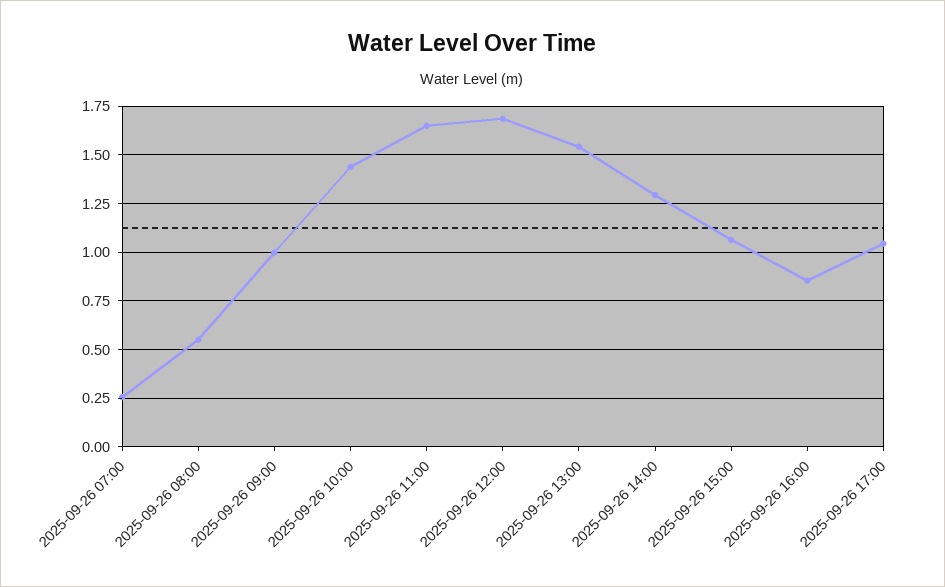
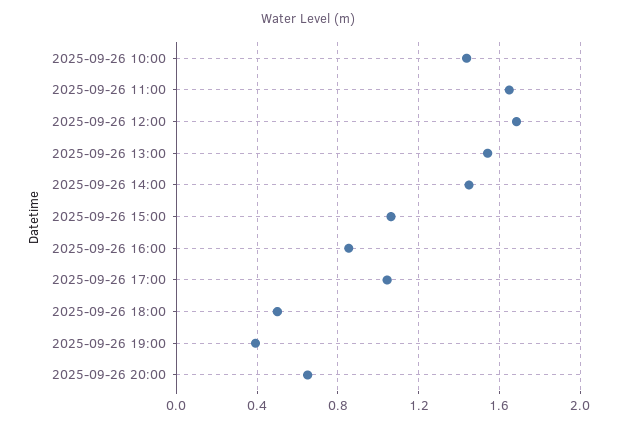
2025-09-26 07:00: 0.25 -> none
2025-09-26 08:00: 0.55 -> none
2025-09-26 09:00: 1 -> none
2025-09-26 14:00: 1.3 -> 1.45
2025-09-26 18:00: none -> 0.5
2025-09-26 19:00: none -> 0.4
2025-09-26 20:00: none -> 0.65

